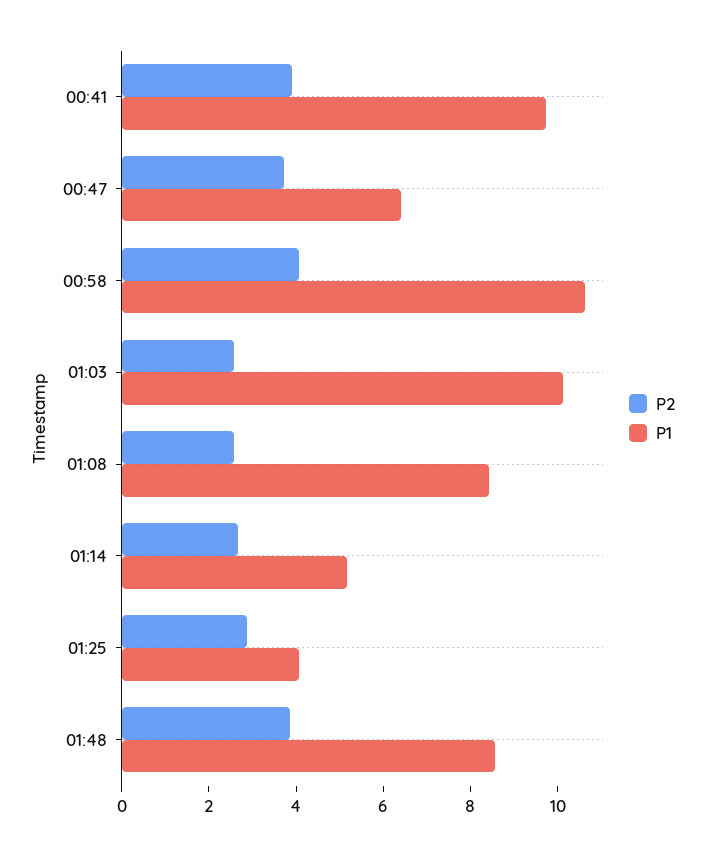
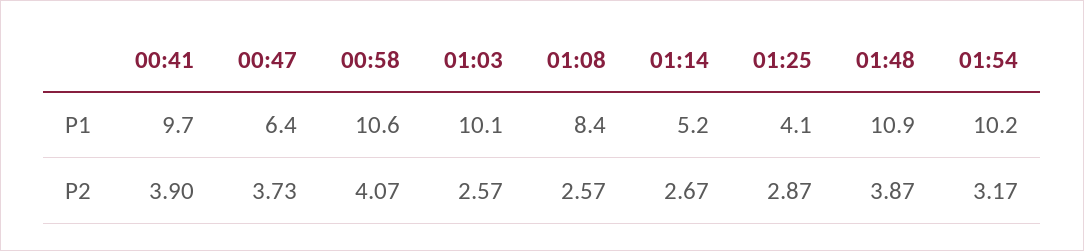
P1, 01:48: 8.5 -> 10.9
P1, 01:54: none -> 10.2
P2, 01:54: none -> 3.17

